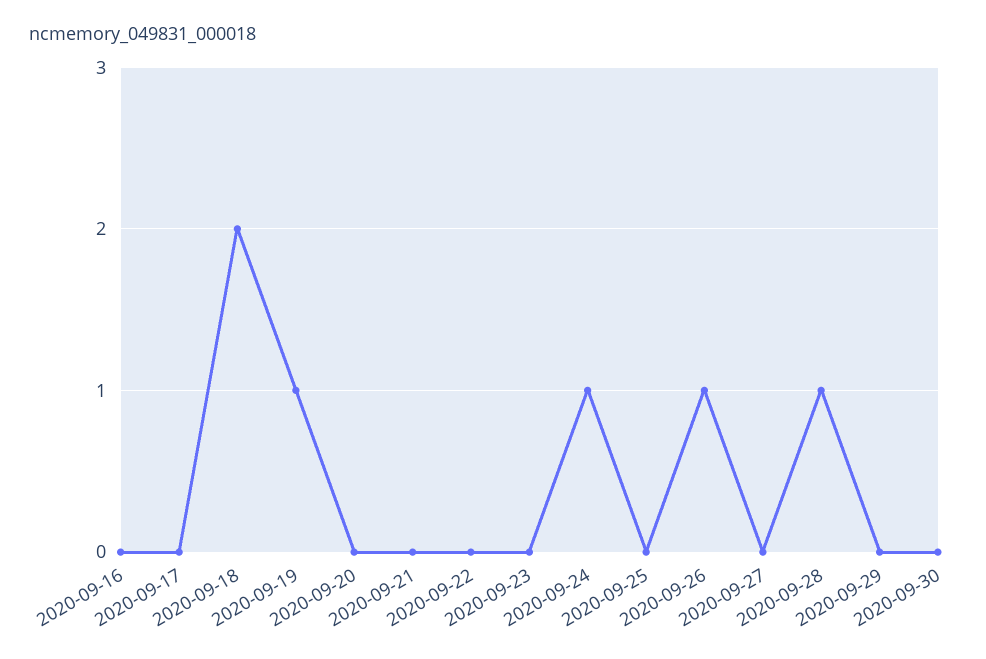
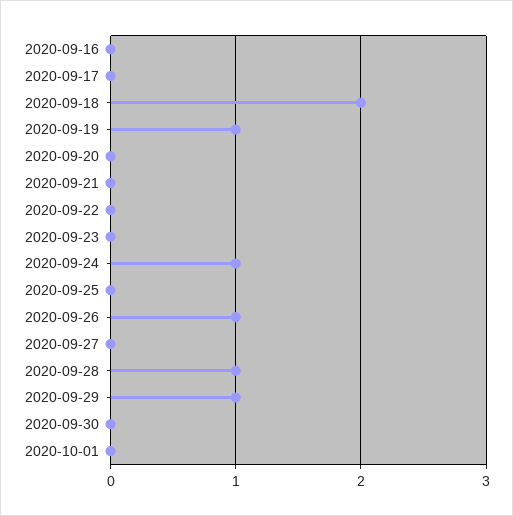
2020-09-29: 0 -> 1
2020-10-01: none -> 0

